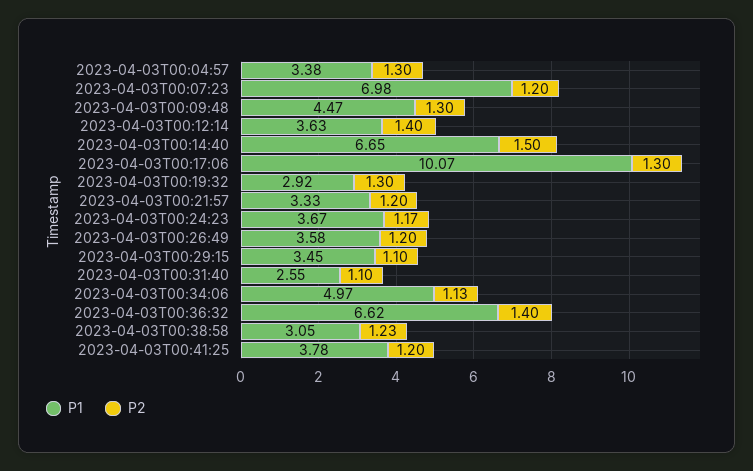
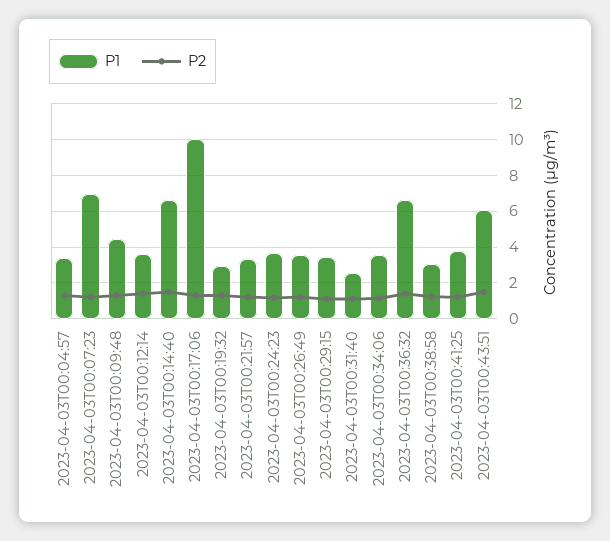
P1, 2023-04-03T00:34:06: 4.97 -> 3.5
P1, 2023-04-03T00:43:51: none -> 6
P2, 2023-04-03T00:43:51: none -> 1.5

